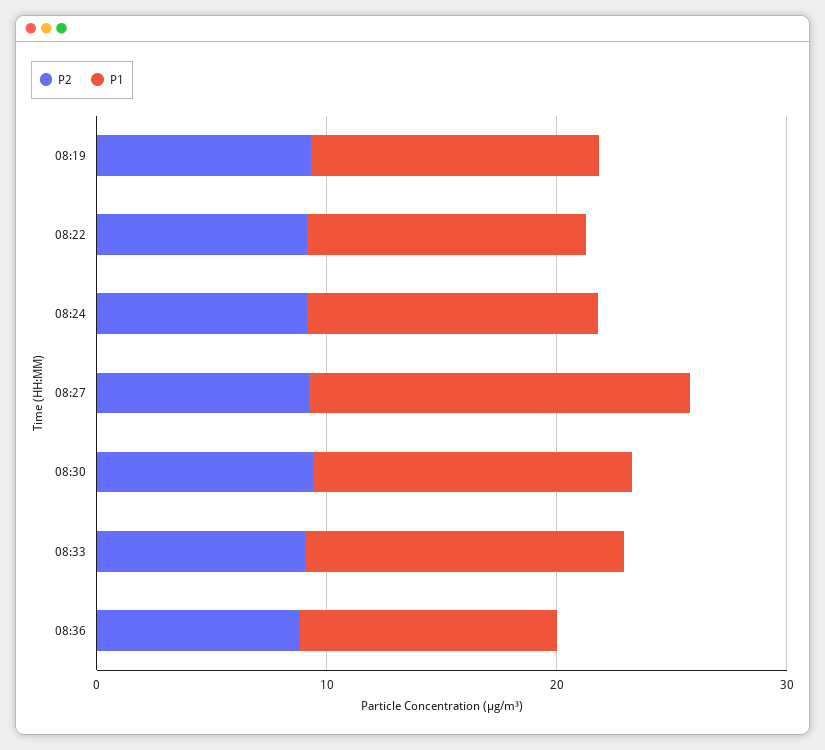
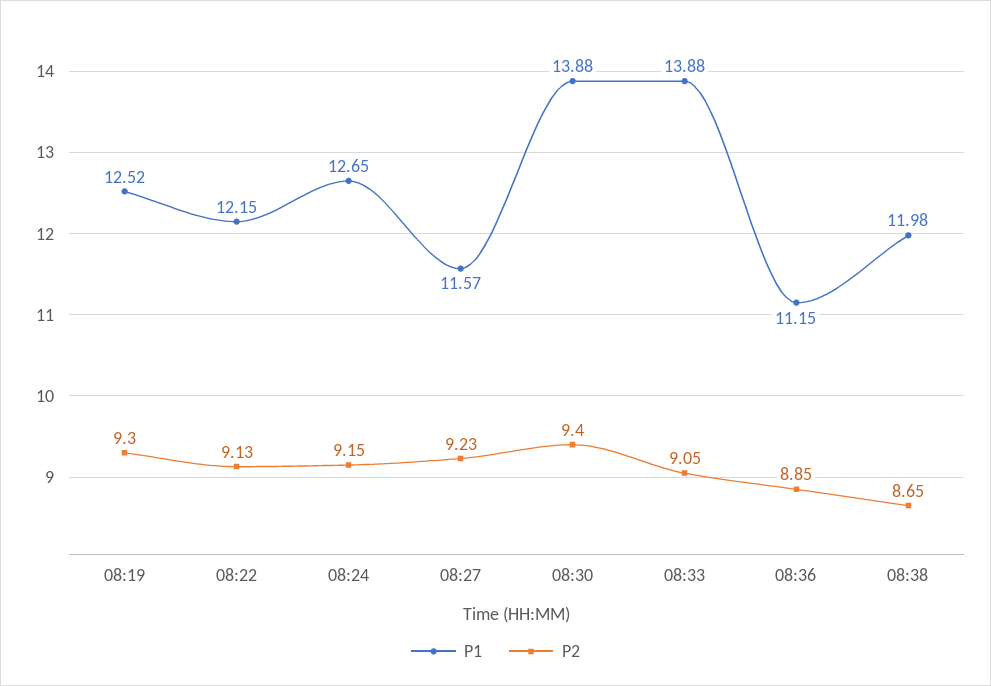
P1, 08:27: 16 -> 11.57
P1, 08:38: none -> 11.98
P2, 08:38: none -> 8.65

